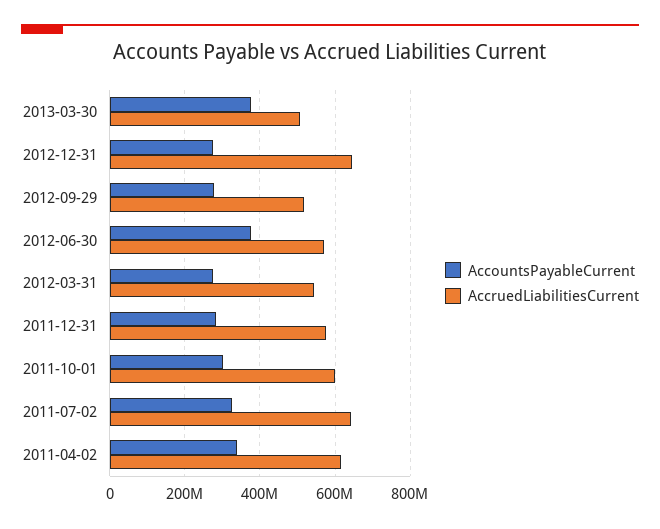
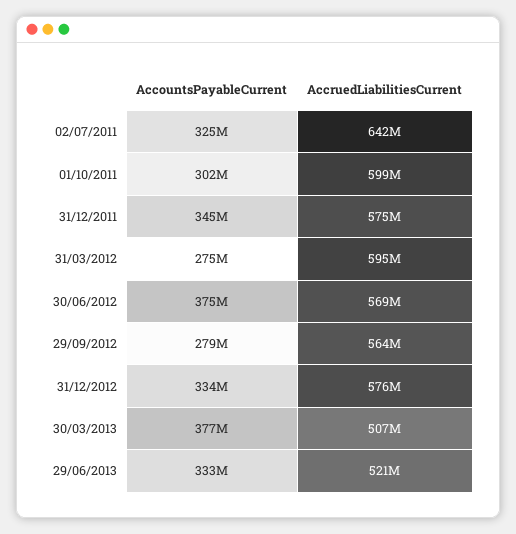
AccountsPayableCurrent, 2012-12-31: 280000000 -> 334000000
AccruedLiabilitiesCurrent, 2012-12-31: 640000000 -> 576000000
AccruedLiabilitiesCurrent, 2012-09-29: 520000000 -> 564000000
AccruedLiabilitiesCurrent, 2012-03-31: 540000000 -> 595000000
AccountsPayableCurrent, 2011-12-31: 280000000 -> 345000000
AccountsPayableCurrent, 2011-04-02: 340000000 -> none
AccruedLiabilitiesCurrent, 2011-04-02: 620000000 -> none
AccountsPayableCurrent, 29/06/2013: none -> 333000000
AccruedLiabilitiesCurrent, 29/06/2013: none -> 521000000

